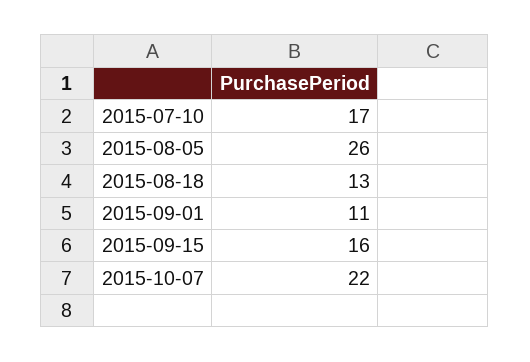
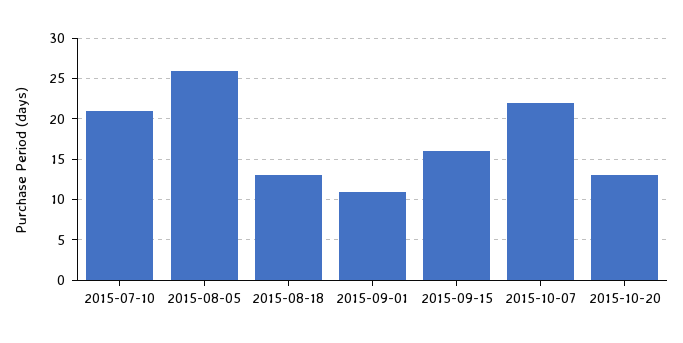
2015-07-10: 17 -> 21
2015-10-20: none -> 13

